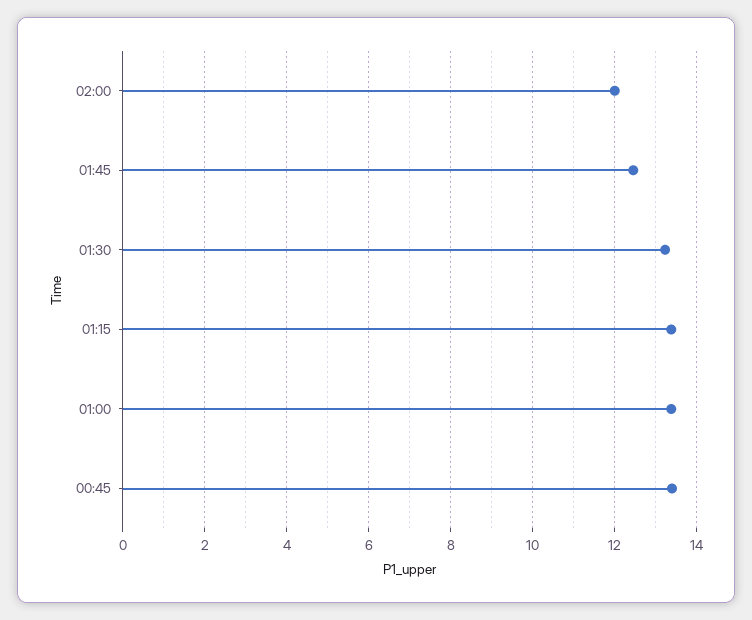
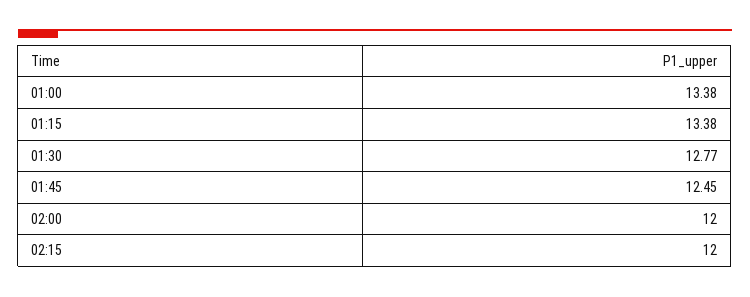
01:30: 13.2 -> 12.77
00:45: 13.4 -> none
02:15: none -> 12

